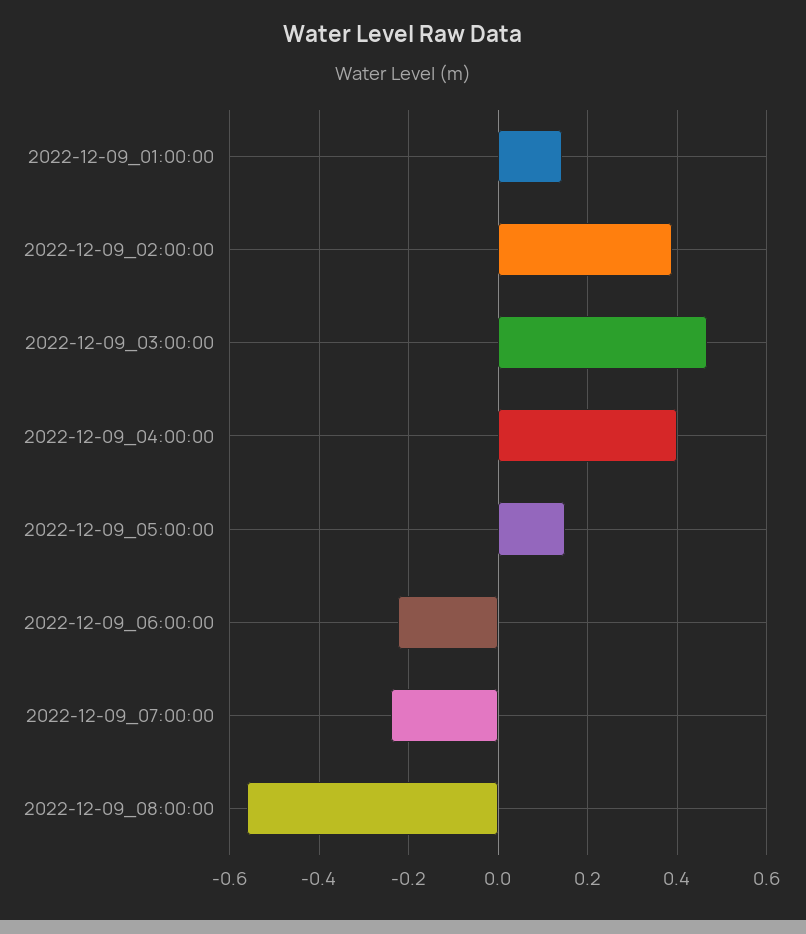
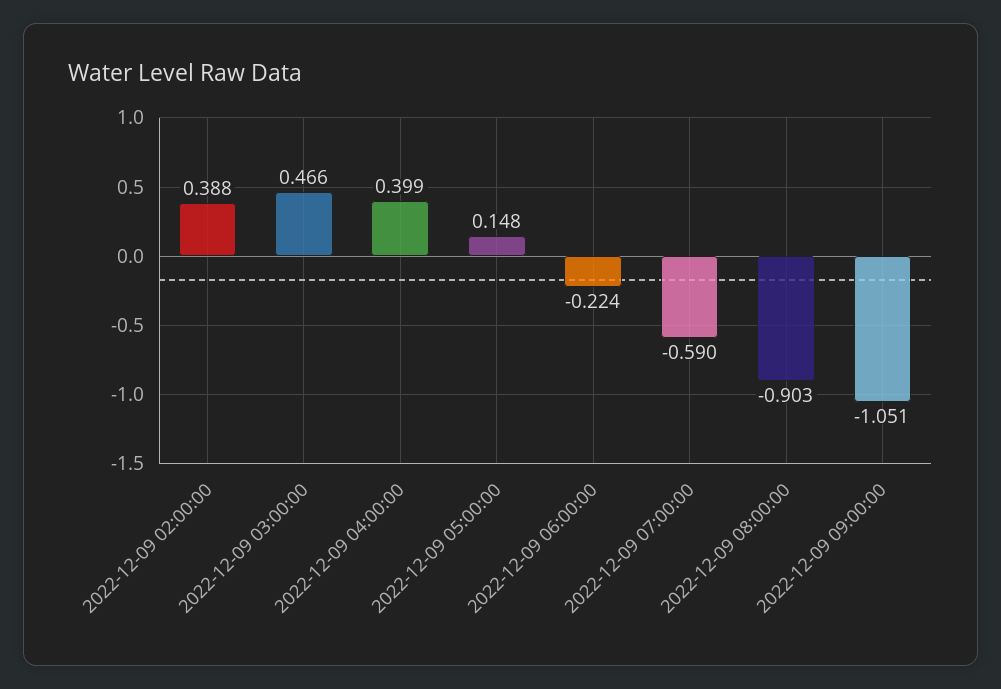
2022-12-09_01:00:00: 0.14 -> none
2022-12-09_07:00:00: -0.24 -> -0.59
2022-12-09_08:00:00: -0.56 -> -0.903
2022-12-09 09:00:00: none -> -1.051

